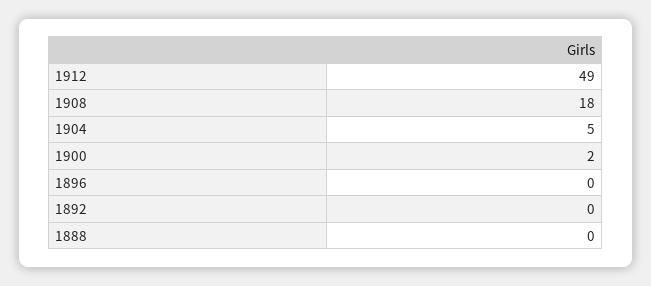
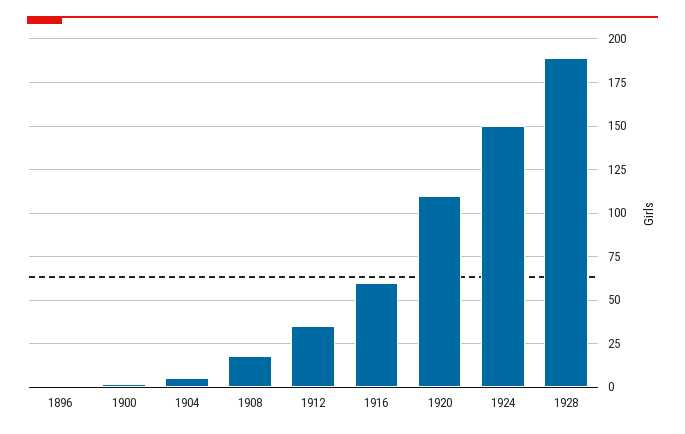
1912: 49 -> 35
1892: 0 -> none
1888: 0 -> none
1916: none -> 60
1920: none -> 110
1924: none -> 150
1928: none -> 190

